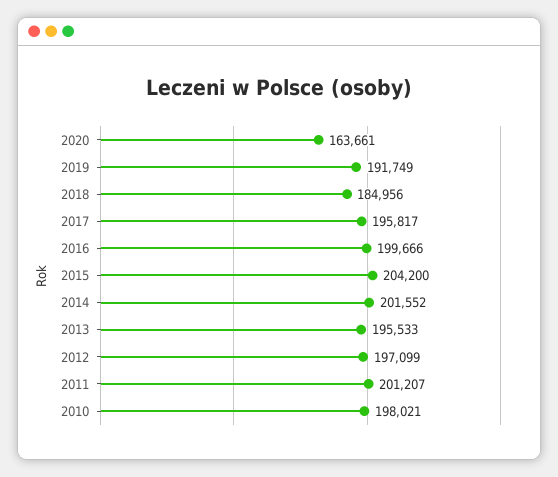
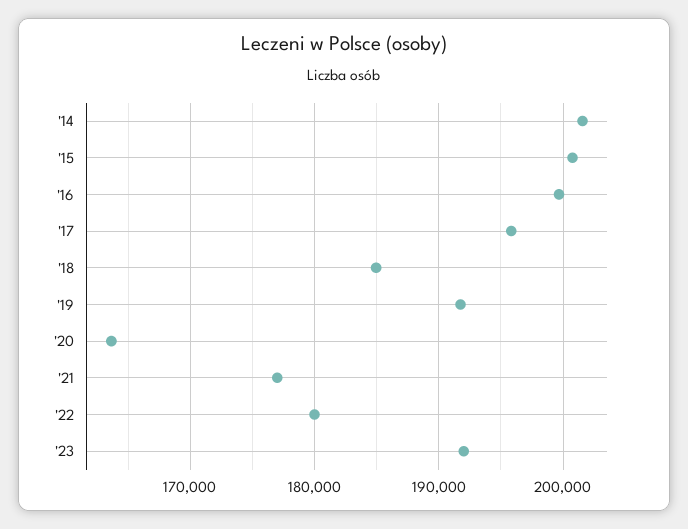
2015: 204200 -> 201000
2013: 195533 -> none
2012: 197099 -> none
2011: 201207 -> none
2010: 198021 -> none
'21: none -> 177000
'22: none -> 180000
'23: none -> 192000

